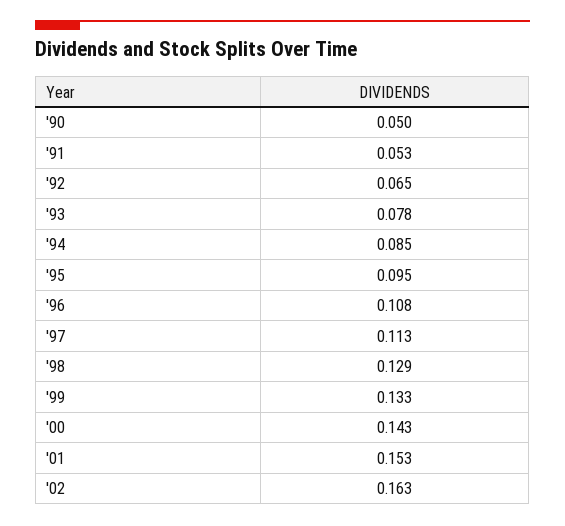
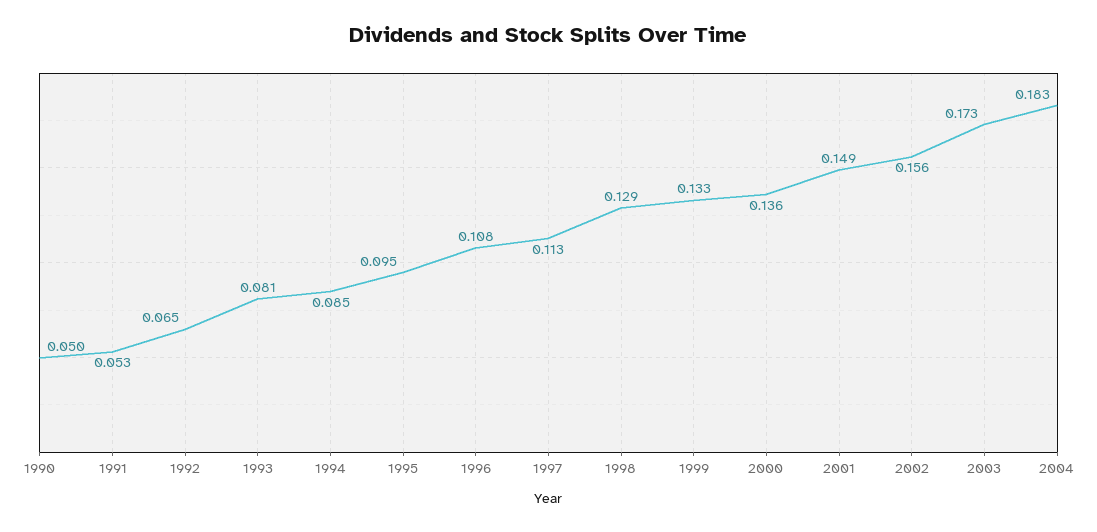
'93: 0.078 -> 0.081
'00: 0.143 -> 0.136
'01: 0.153 -> 0.149
'02: 0.163 -> 0.156
2003: none -> 0.173
2004: none -> 0.183

